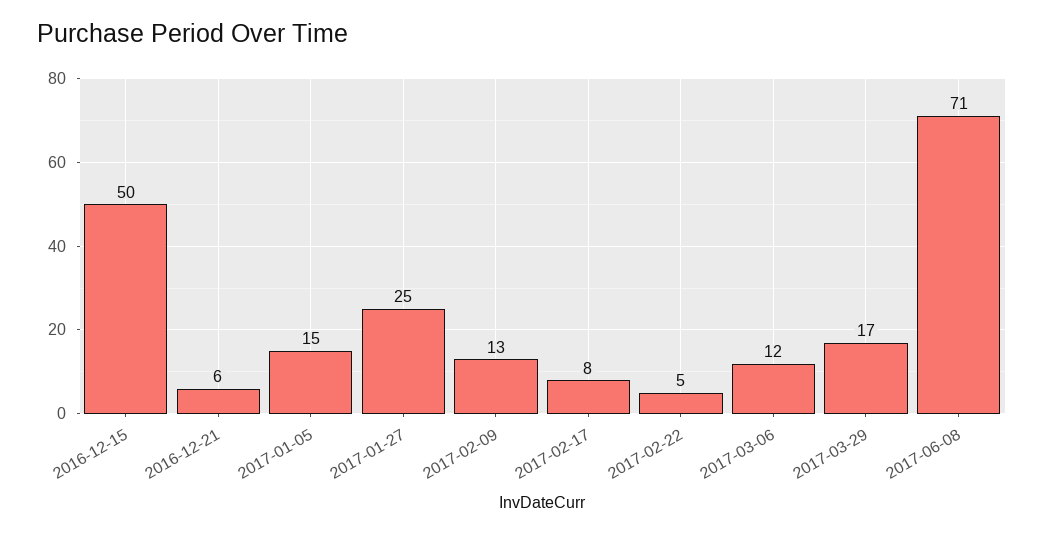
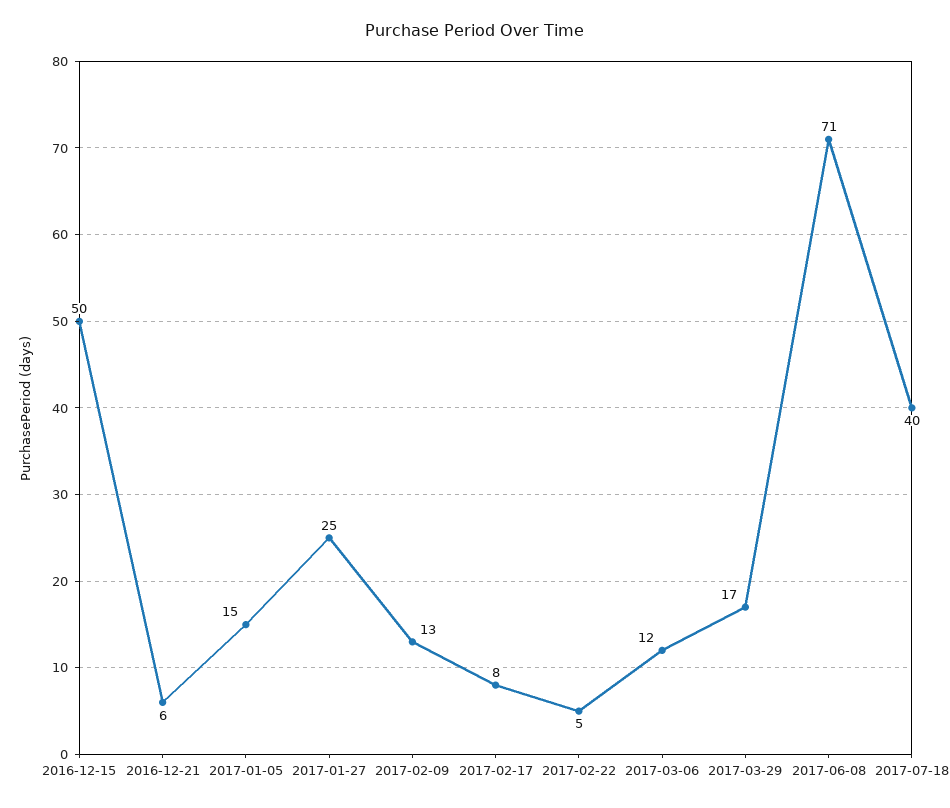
2017-07-18: none -> 40

